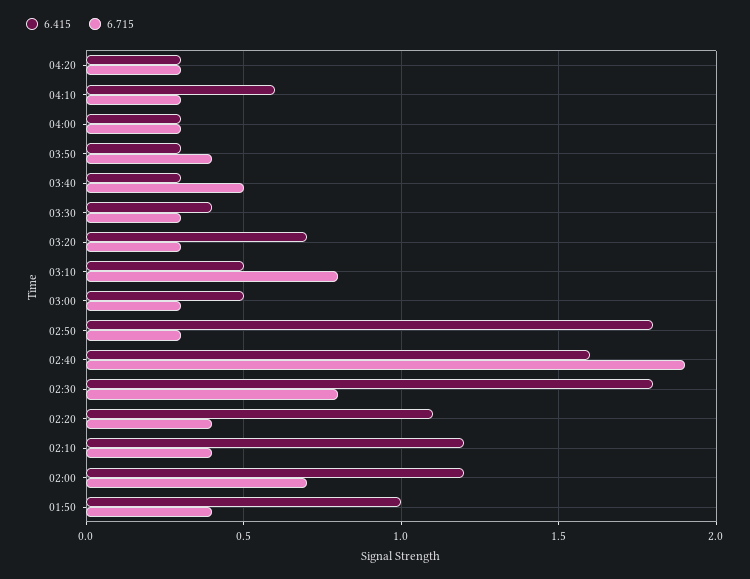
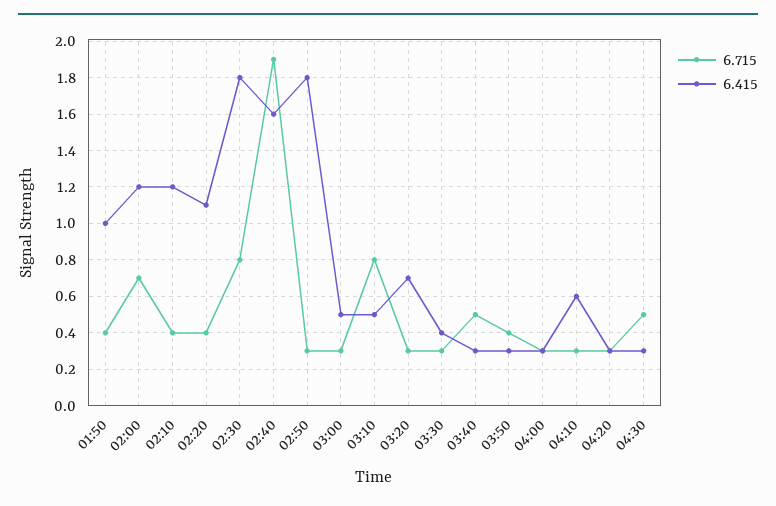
6.715, 04:30: none -> 0.5
6.415, 04:30: none -> 0.3

